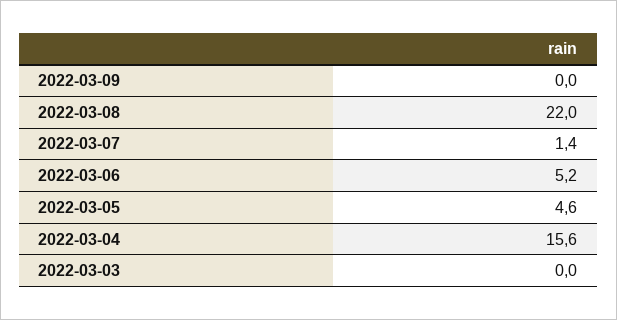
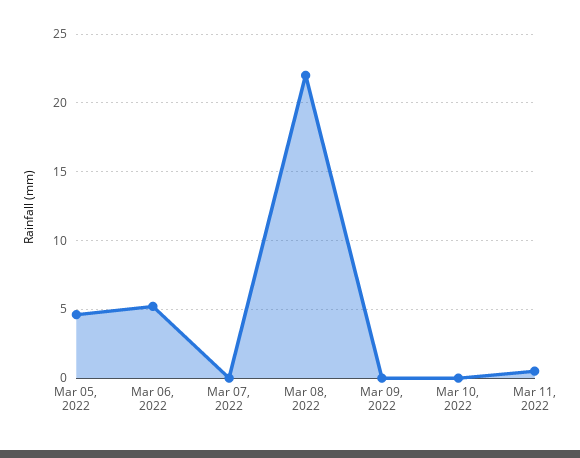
2022-03-07: 1.4 -> 0
2022-03-04: 15.6 -> none
2022-03-03: 0 -> none
Mar 10, 2022: none -> 0
Mar 11, 2022: none -> 0.5

